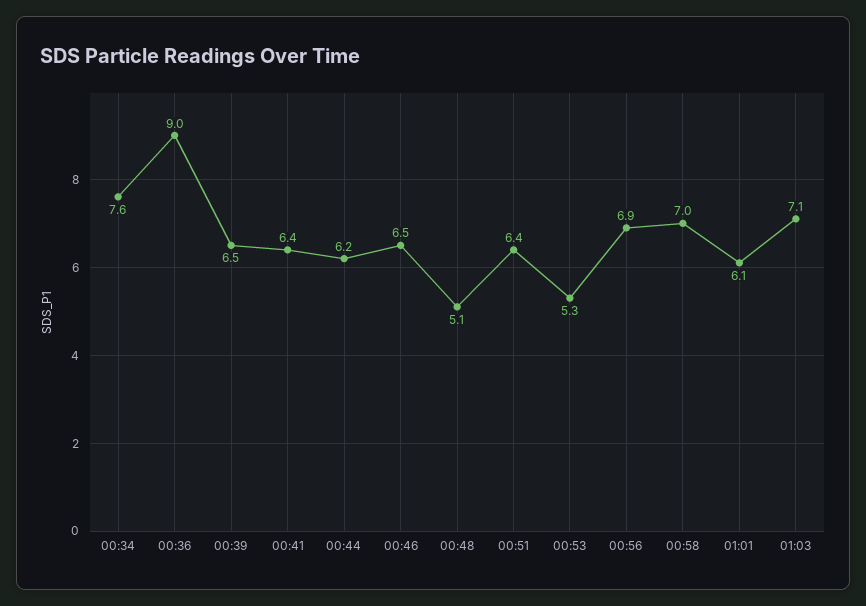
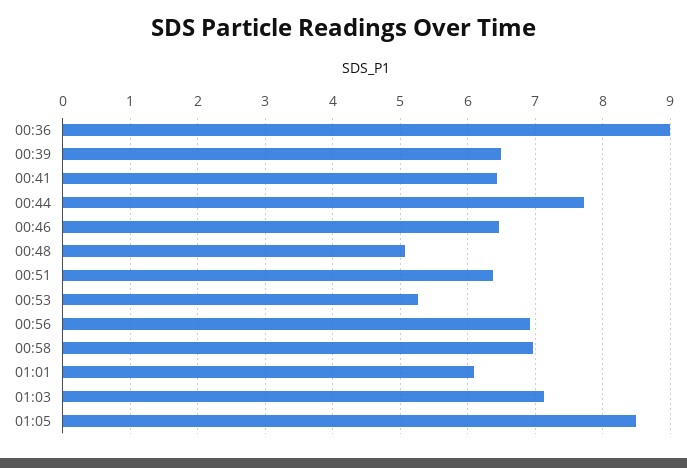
00:34: 7.6 -> none
00:44: 6.2 -> 7.7
01:05: none -> 8.5

